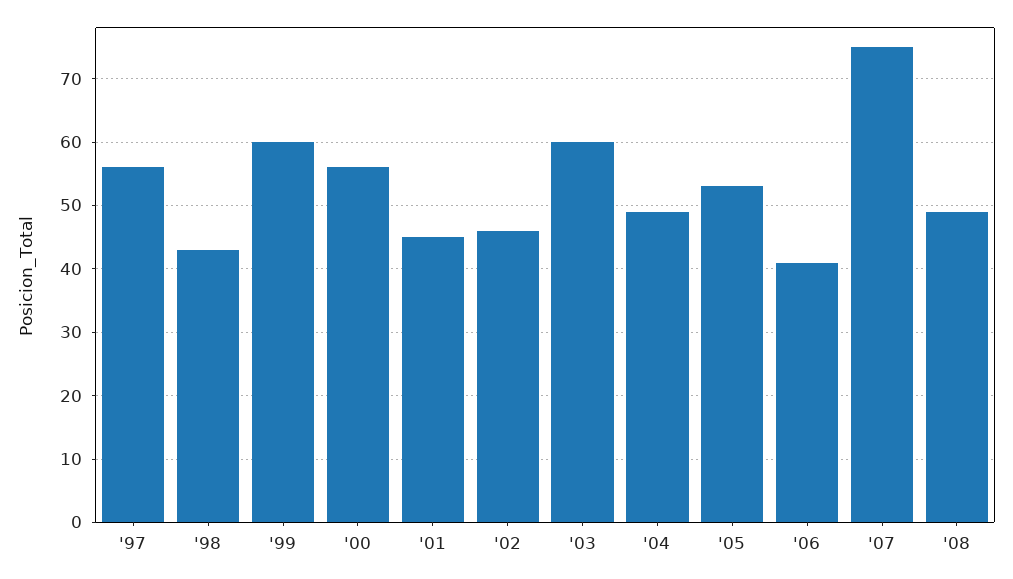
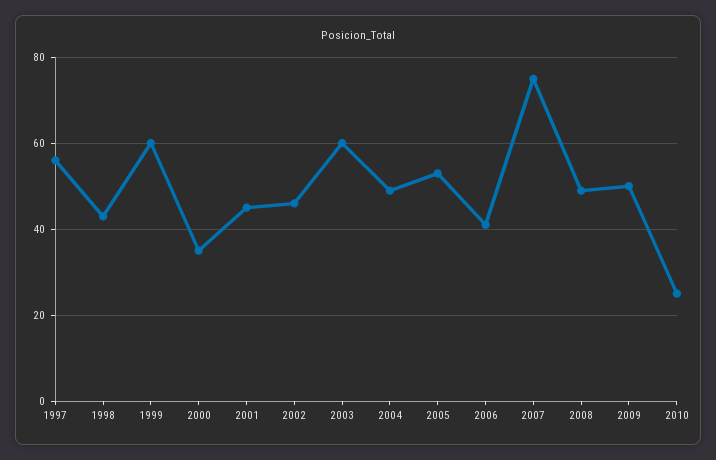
'00: 56 -> 35
2009: none -> 50
2010: none -> 25

